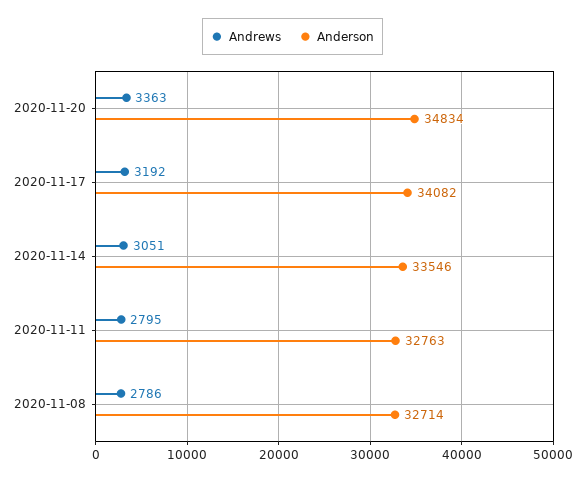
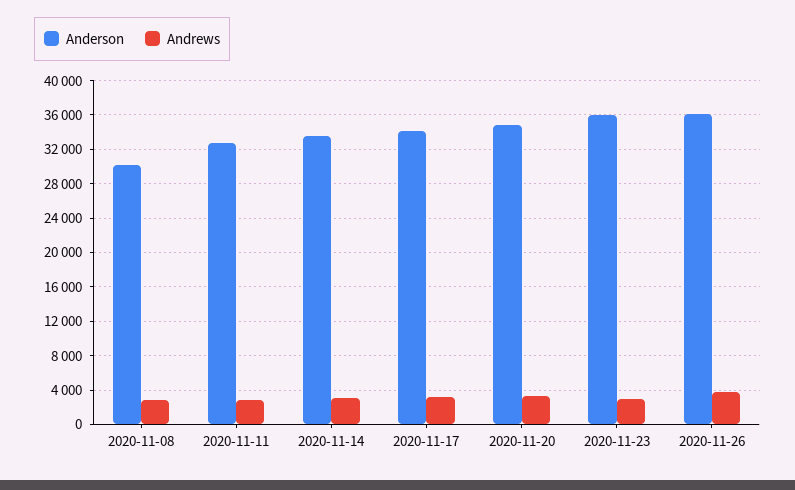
Anderson, 2020-11-08: 32714 -> 30000
Anderson, 2020-11-23: none -> 36000
Andrews, 2020-11-23: none -> 3000
Anderson, 2020-11-26: none -> 36000
Andrews, 2020-11-26: none -> 4000

